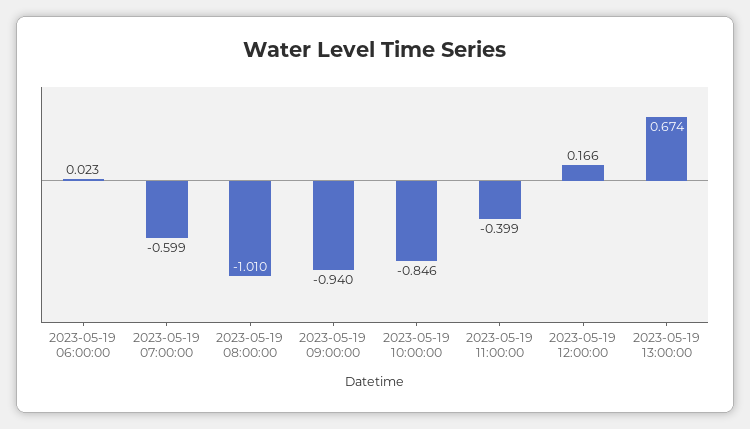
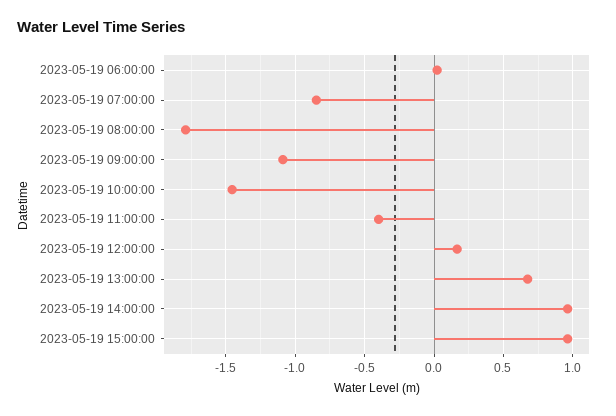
2023-05-19 07:00:00: -0.599 -> -0.85
2023-05-19 08:00:00: -1.01 -> -1.8
2023-05-19 09:00:00: -0.94 -> -1.1
2023-05-19 10:00:00: -0.846 -> -1.45
2023-05-19 14:00:00: none -> 0.95
2023-05-19 15:00:00: none -> 0.95

